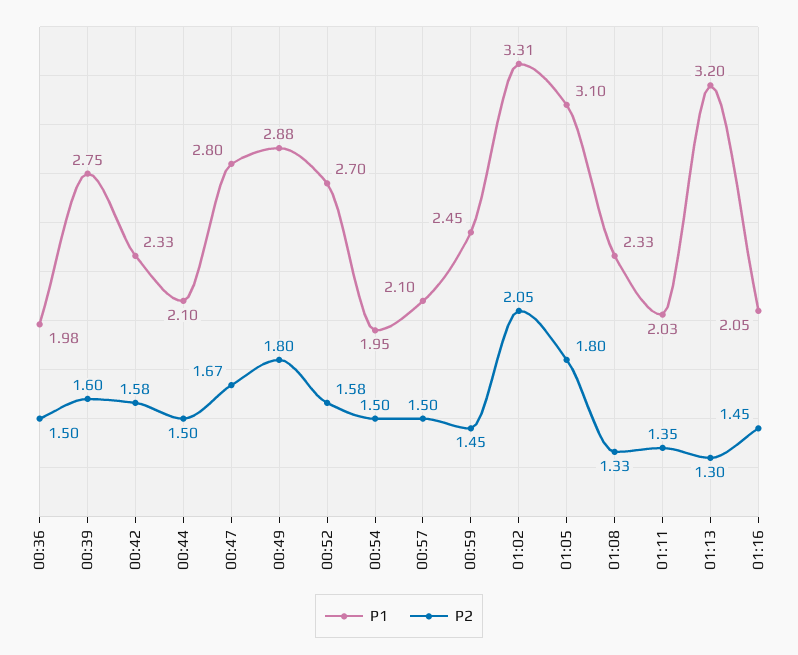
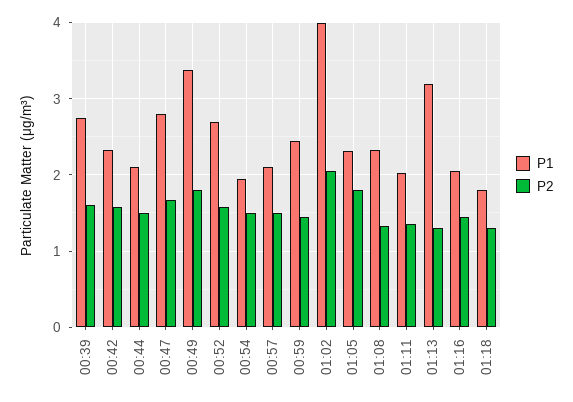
P1, 00:36: 1.98 -> none
P2, 00:36: 1.5 -> none
P1, 00:49: 2.88 -> 3.4
P1, 01:02: 3.31 -> 4
P1, 01:05: 3.1 -> 2.3
P1, 01:18: none -> 1.8
P2, 01:18: none -> 1.3

